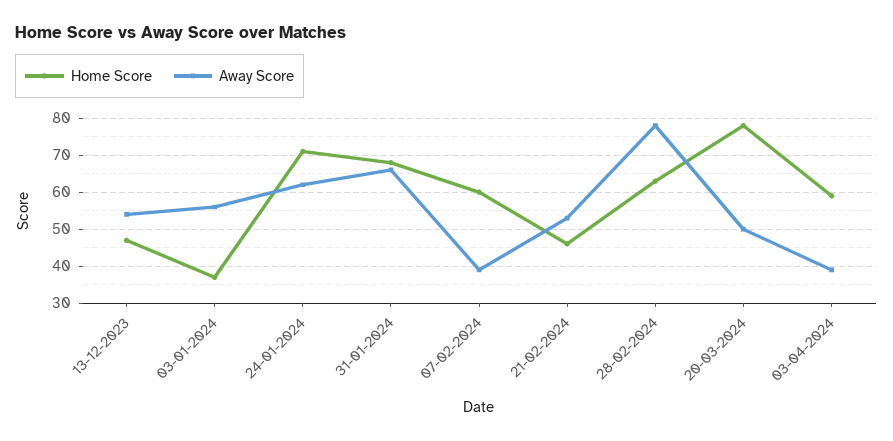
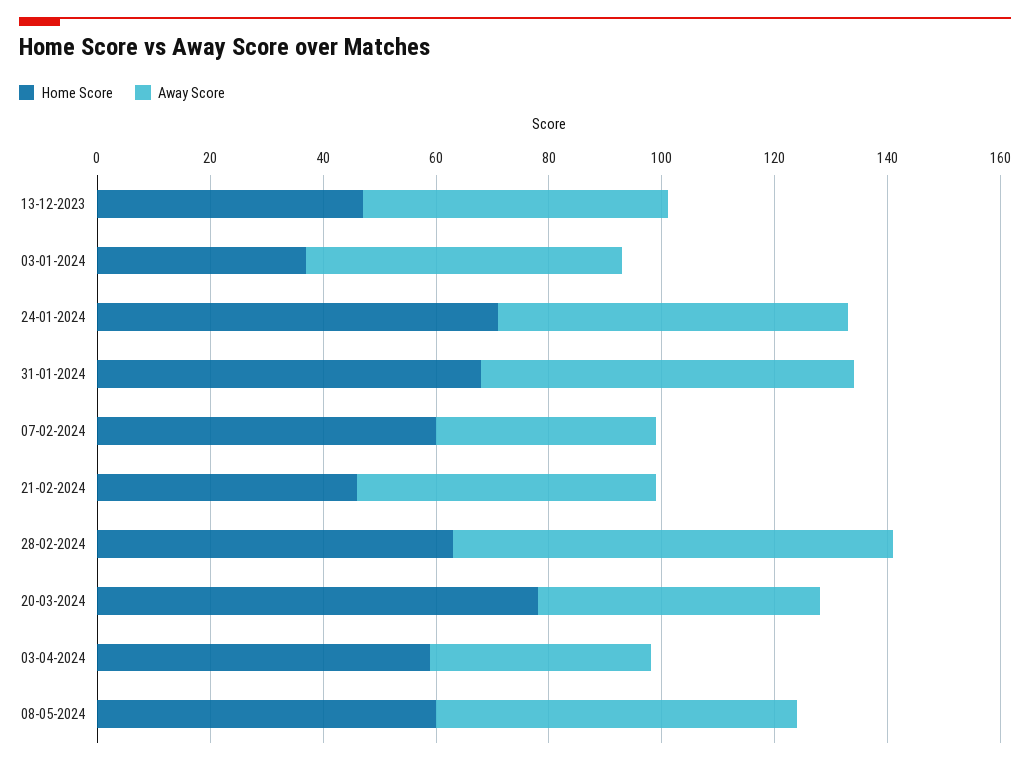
Home Score, 08-05-2024: none -> 60
Away Score, 08-05-2024: none -> 65

